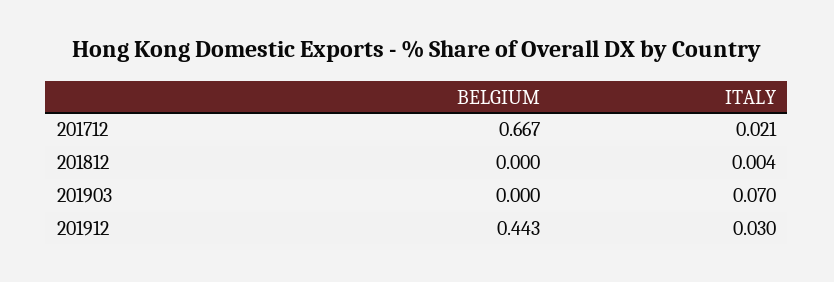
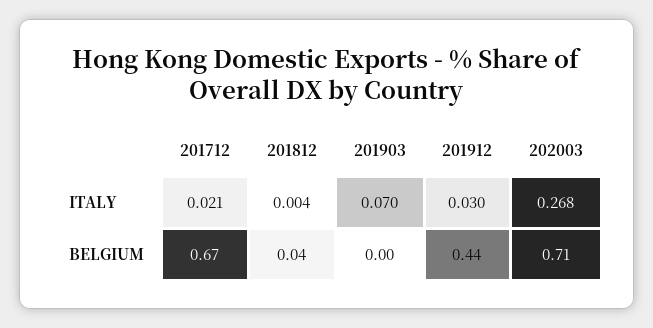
BELGIUM, 201812: 0 -> 0.04
ITALY, 202003: none -> 0.268
BELGIUM, 202003: none -> 0.71

